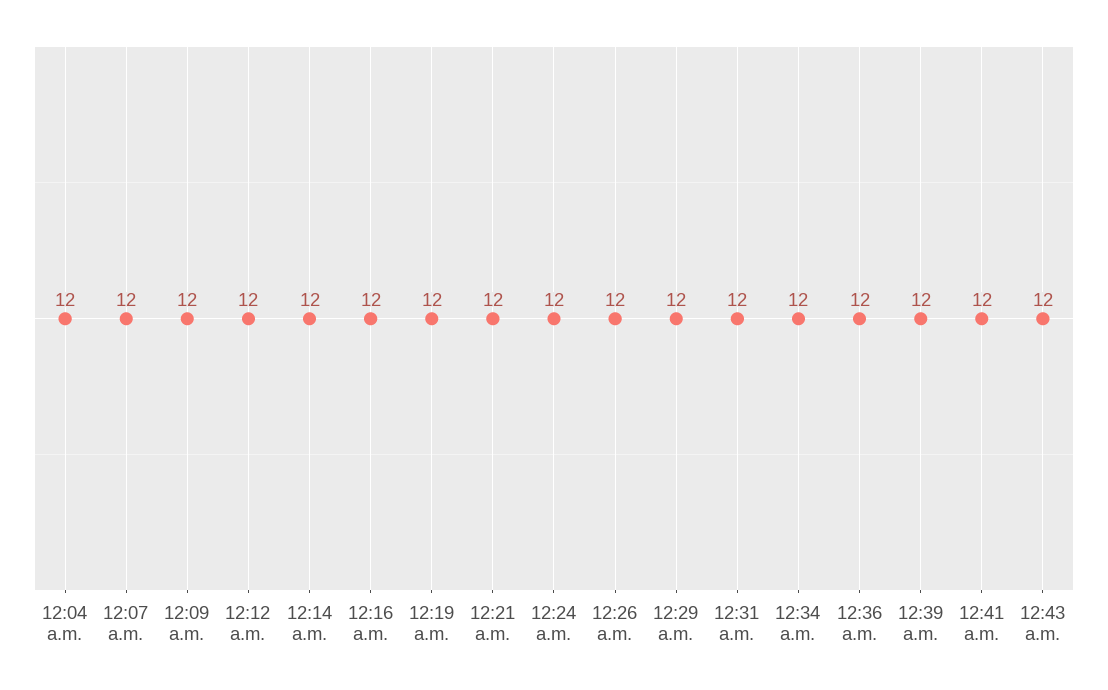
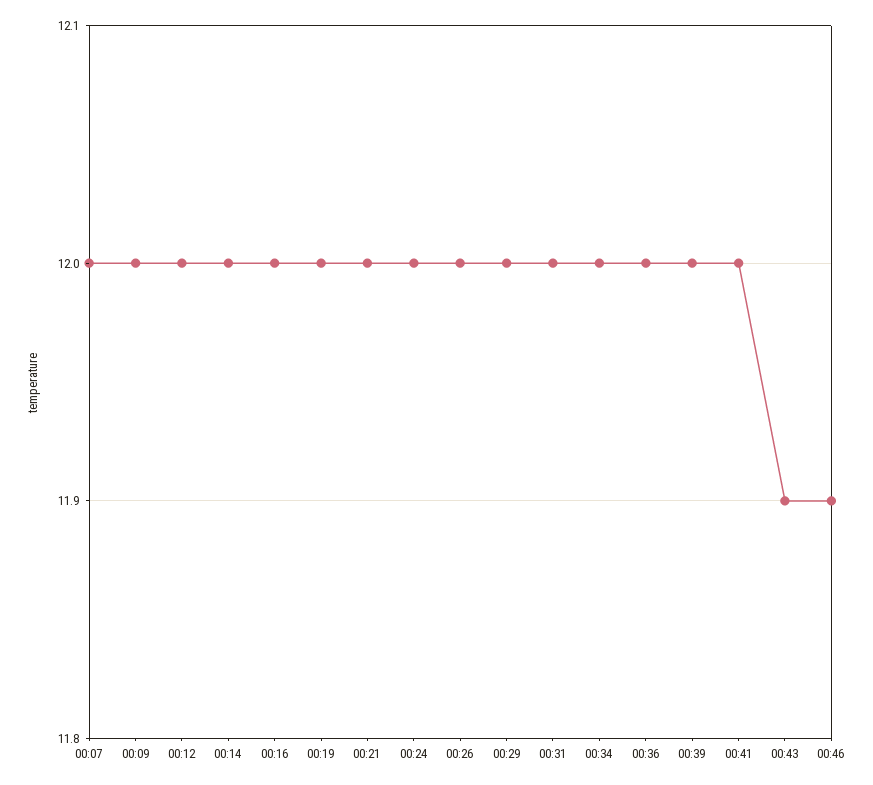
12:04 a.m.: 12 -> none
12:43 a.m.: 12 -> 11.9
00:46: none -> 11.9

